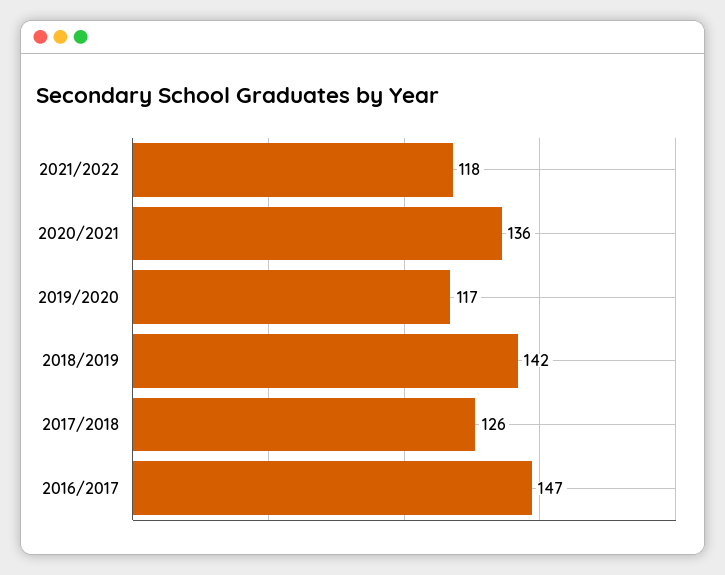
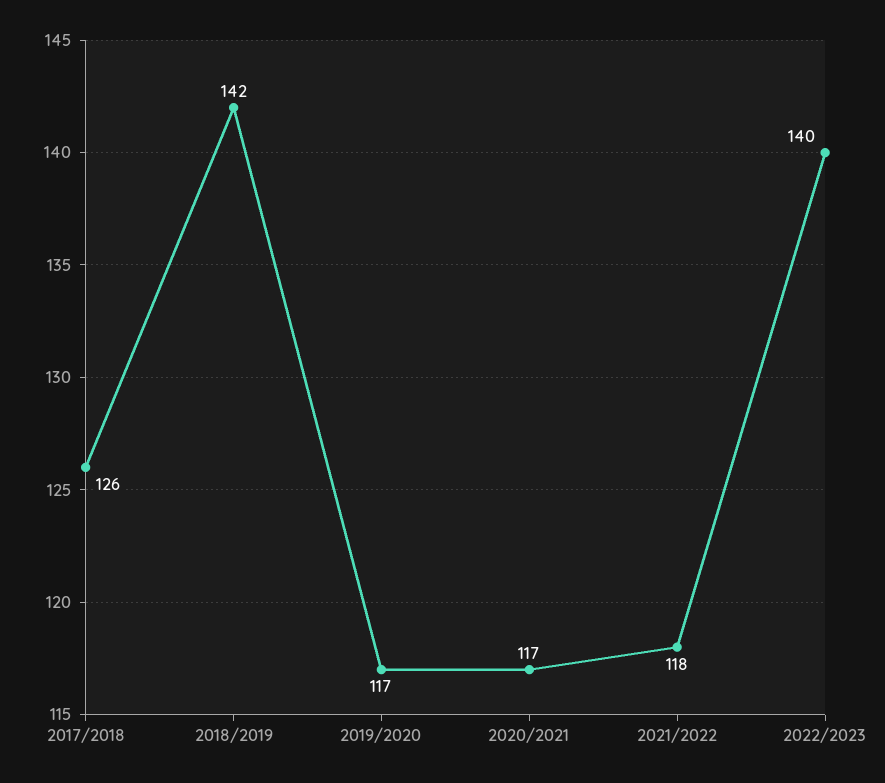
2020/2021: 136 -> 117
2016/2017: 147 -> none
2022/2023: none -> 140

